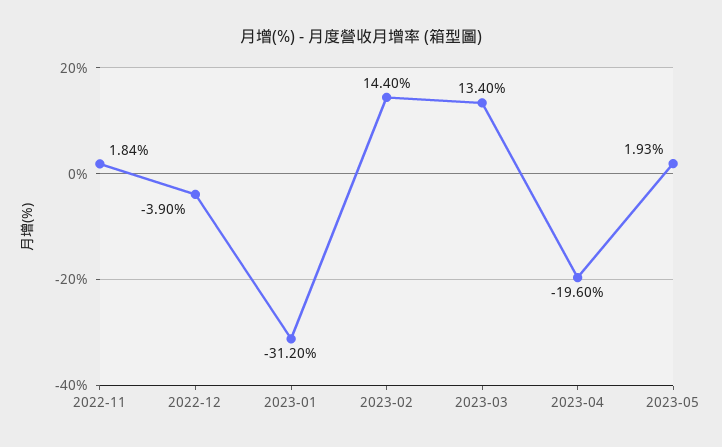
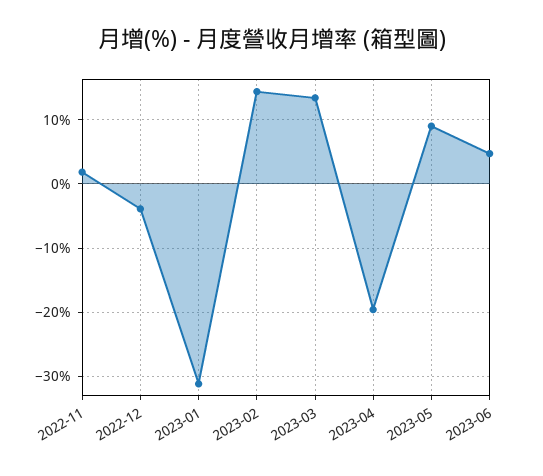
2023-05: 1.93 -> 9
2023-06: none -> 5

